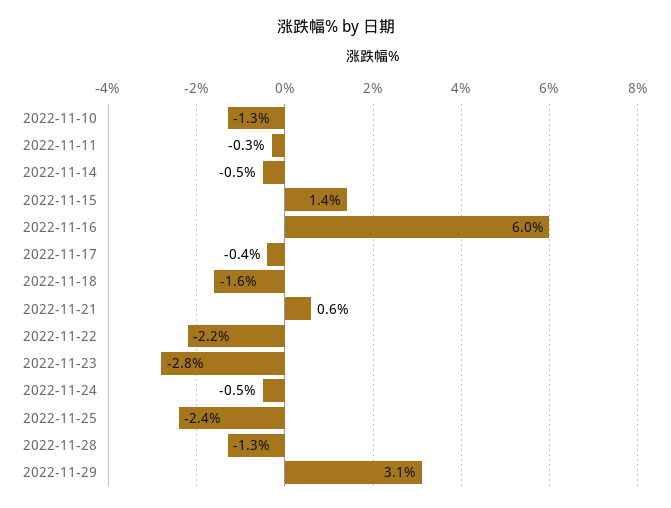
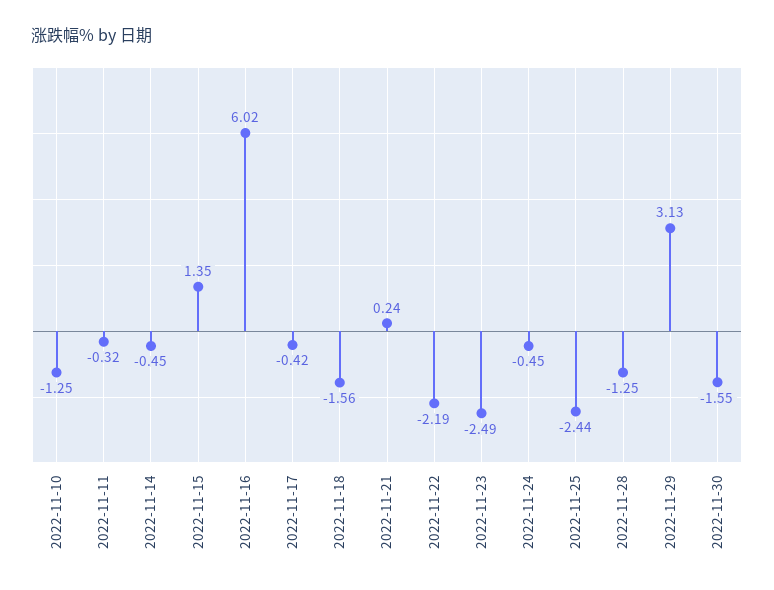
2022-11-21: 0.6 -> 0.24
2022-11-23: -2.8 -> -2.49
2022-11-30: none -> -1.55

